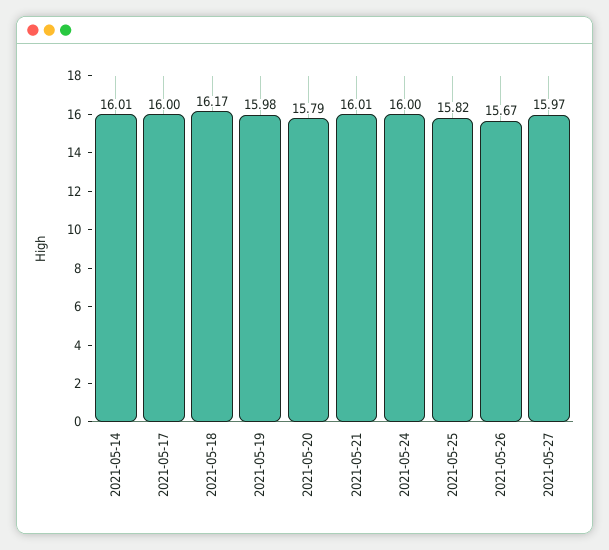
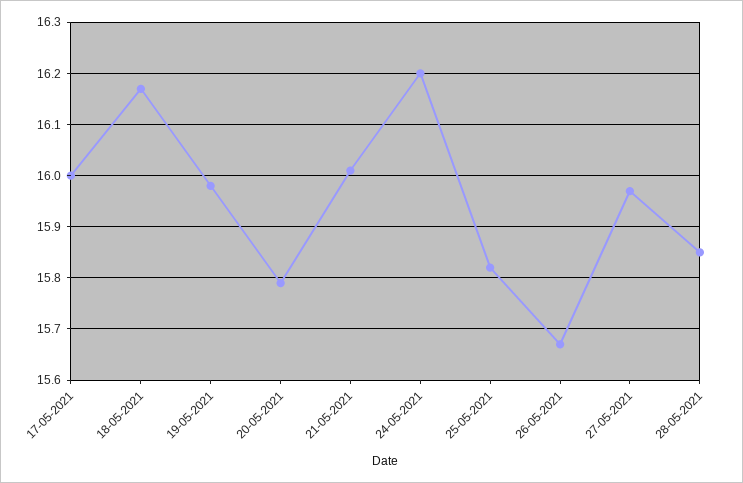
2021-05-14: 16.01 -> none
2021-05-24: 16 -> 16.2
28-05-2021: none -> 15.85

